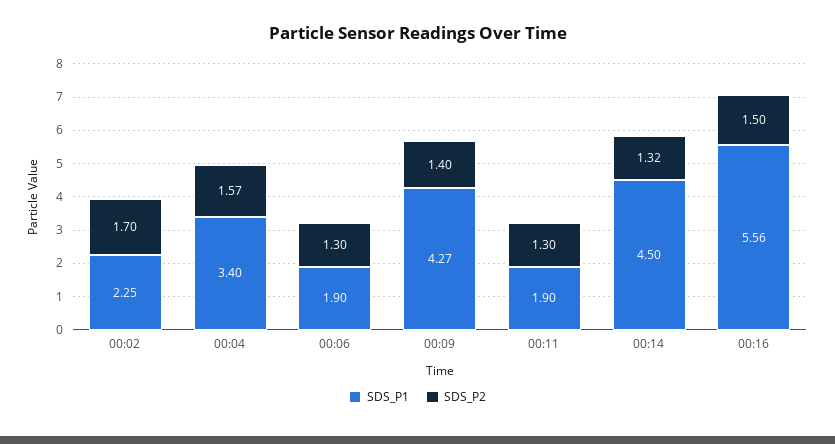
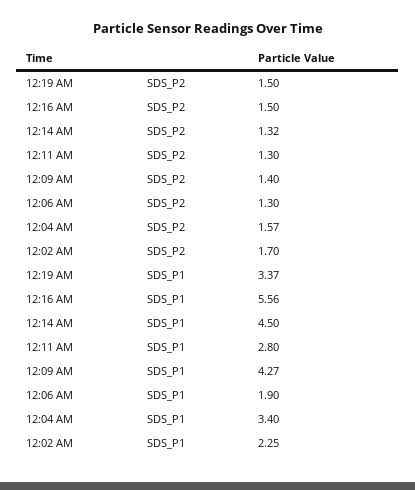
SDS_P1, 00:11: 1.9 -> 2.8
SDS_P2, 12:19 AM: none -> 1.5
SDS_P1, 12:19 AM: none -> 3.37

